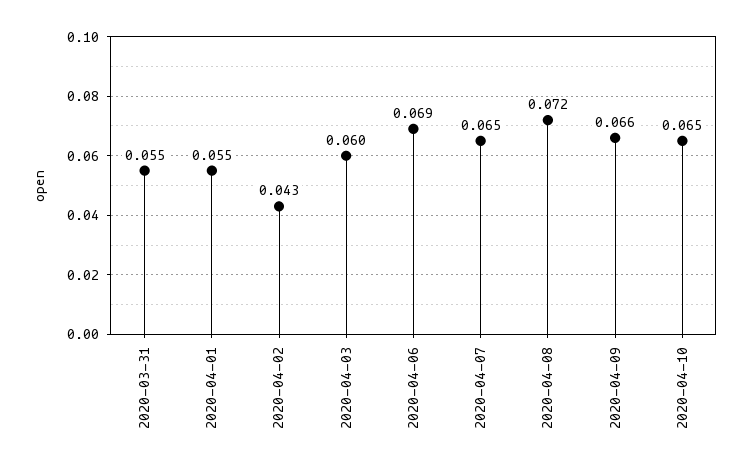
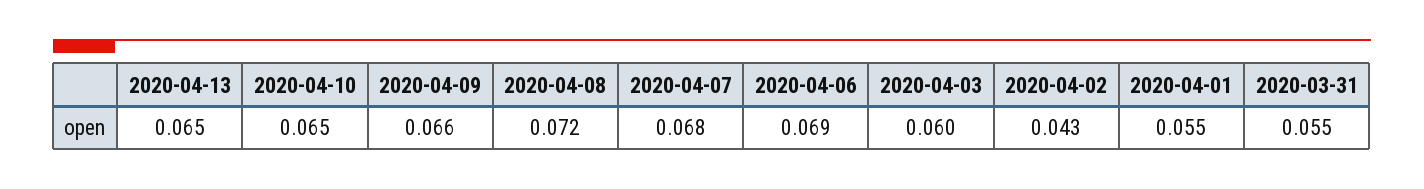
2020-04-07: 0.065 -> 0.068
2020-04-13: none -> 0.065

